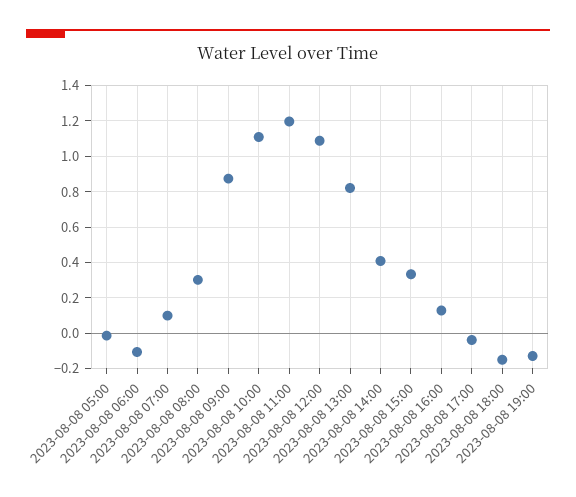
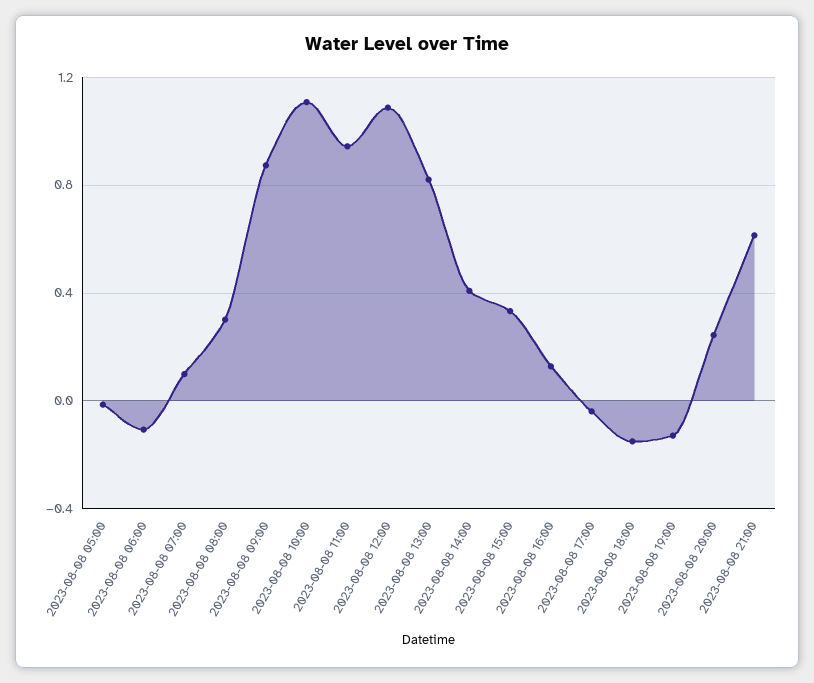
2023-08-08 11:00: 1.2 -> 0.95
2023-08-08 20:00: none -> 0.25
2023-08-08 21:00: none -> 0.6

